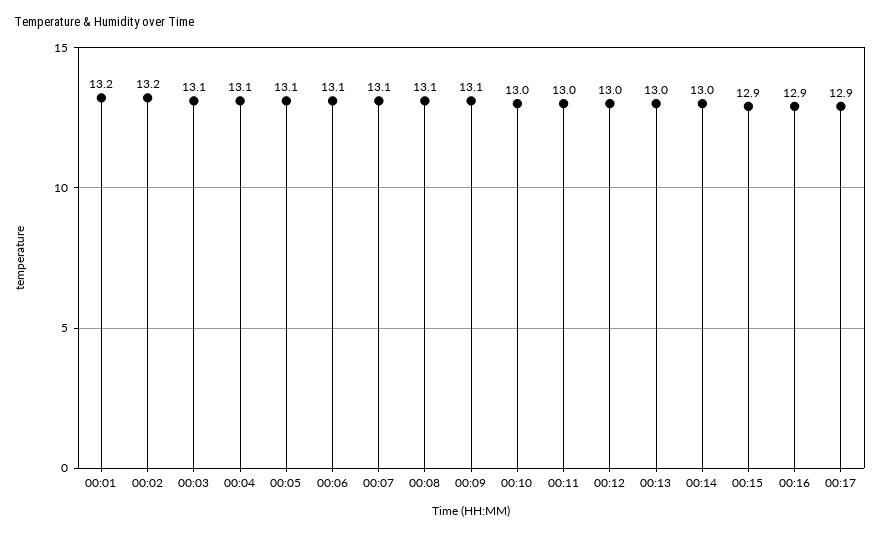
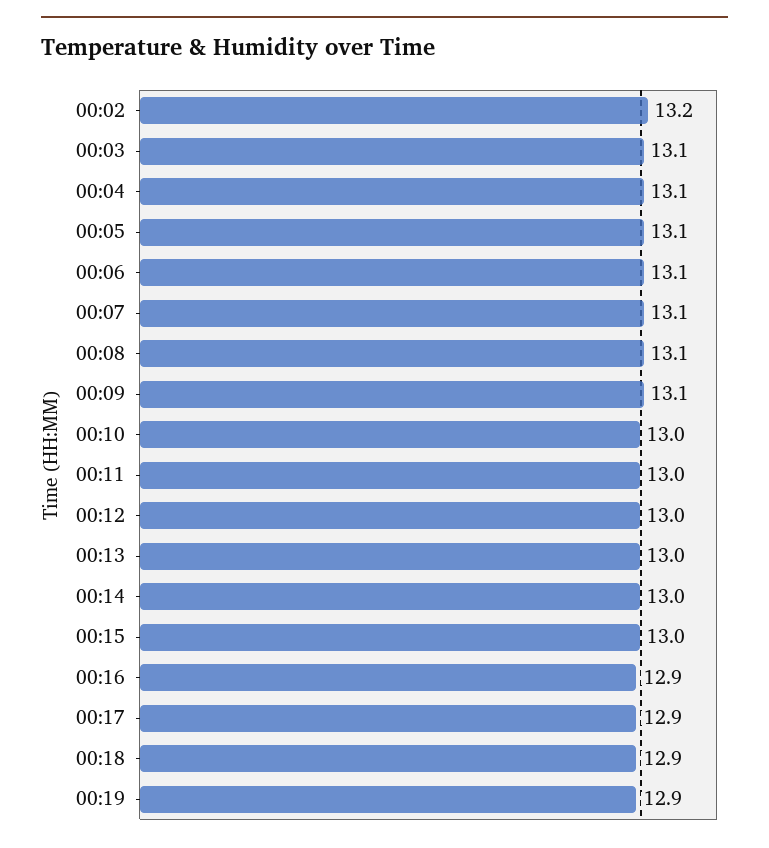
00:01: 13.2 -> none
00:15: 12.9 -> 13
00:18: none -> 12.9
00:19: none -> 12.9

